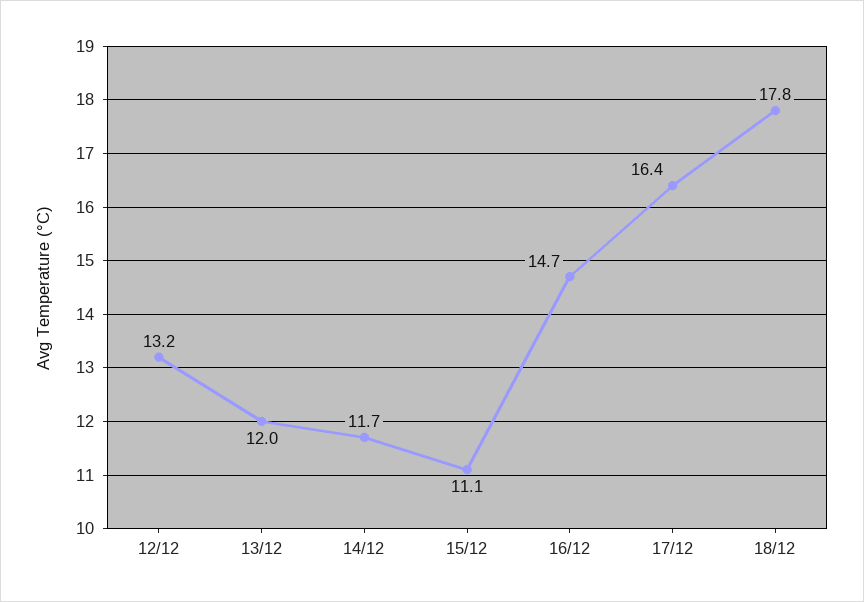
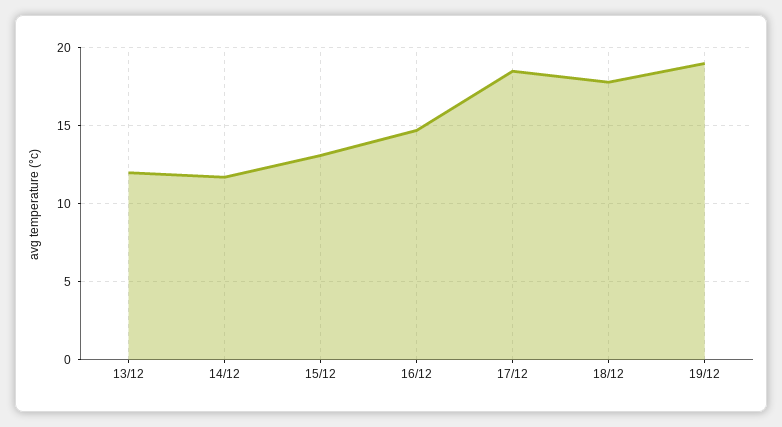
12/12: 13.2 -> none
15/12: 11.1 -> 13
17/12: 16.4 -> 18.5
19/12: none -> 19

